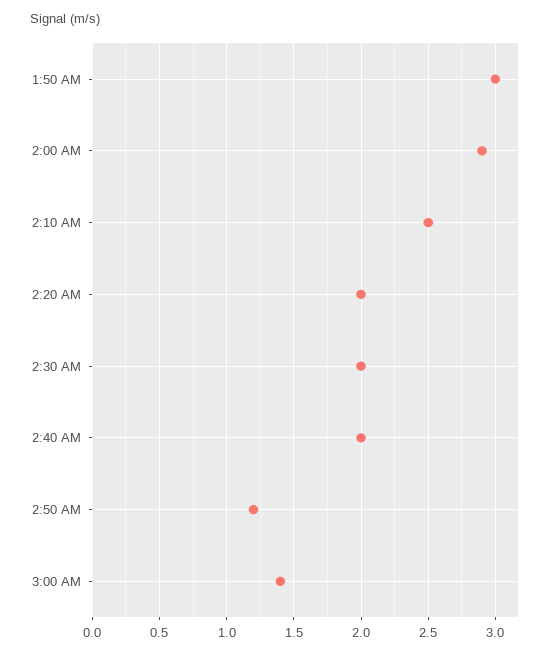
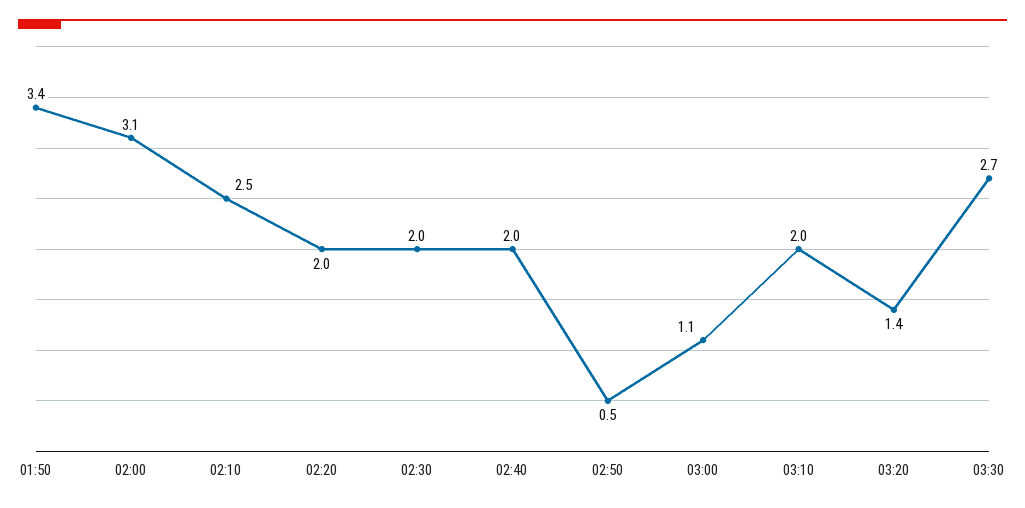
1:50 AM: 3 -> 3.4
2:00 AM: 2.9 -> 3.1
2:50 AM: 1.2 -> 0.5
3:00 AM: 1.4 -> 1.1
03:10: none -> 2
03:20: none -> 1.4
03:30: none -> 2.7

